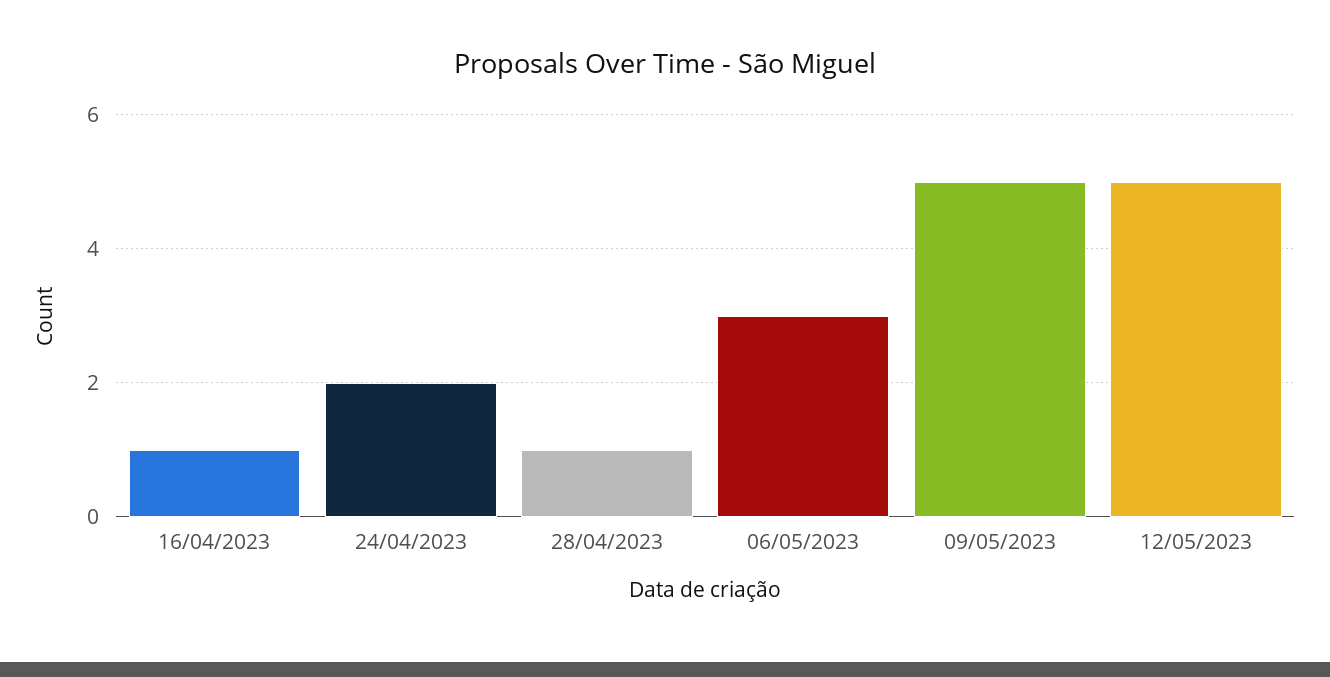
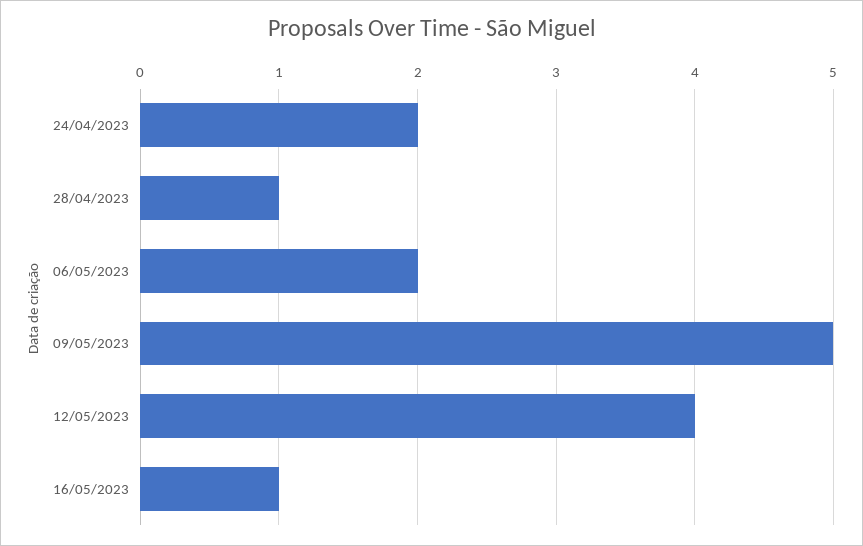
16/04/2023: 1 -> none
06/05/2023: 3 -> 2
12/05/2023: 5 -> 4
16/05/2023: none -> 1

